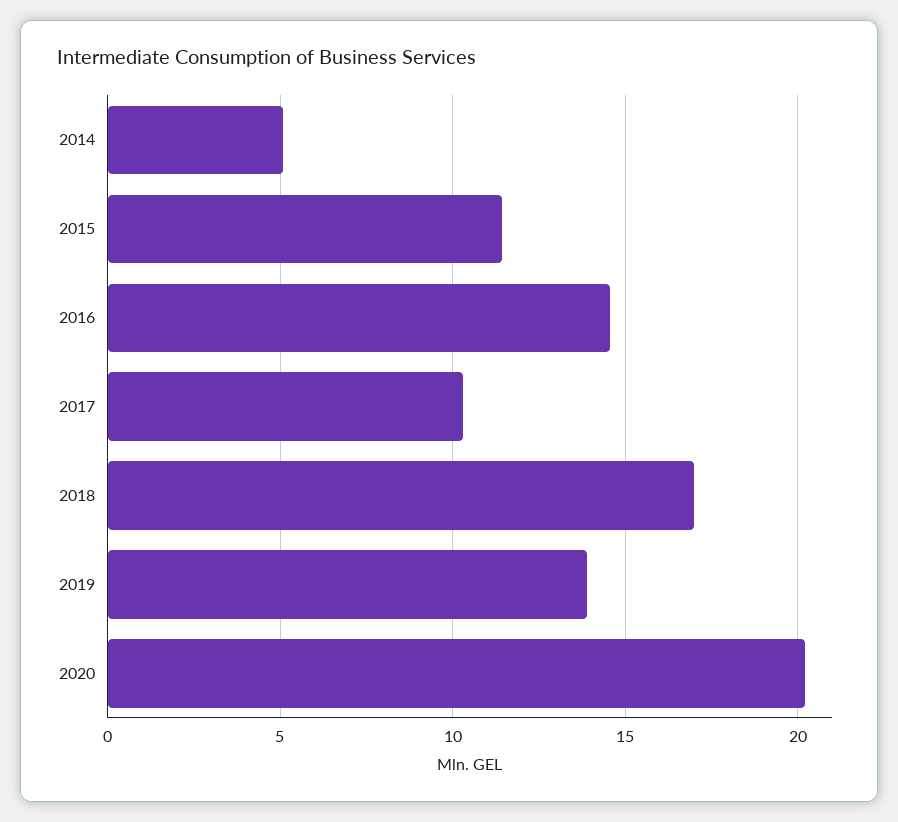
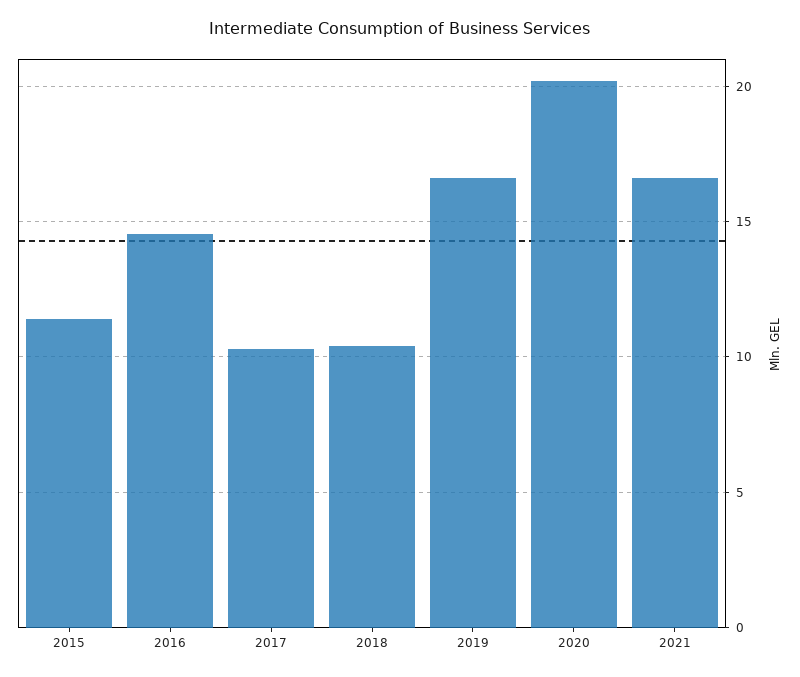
2014: 5 -> none
2018: 17 -> 10.5
2019: 14 -> 16.5
2021: none -> 16.5

